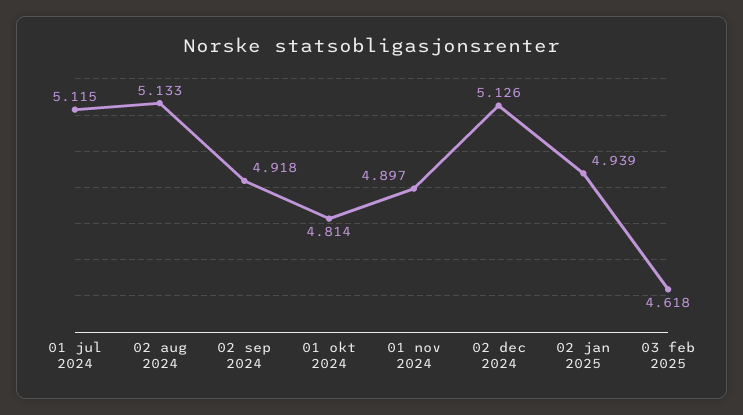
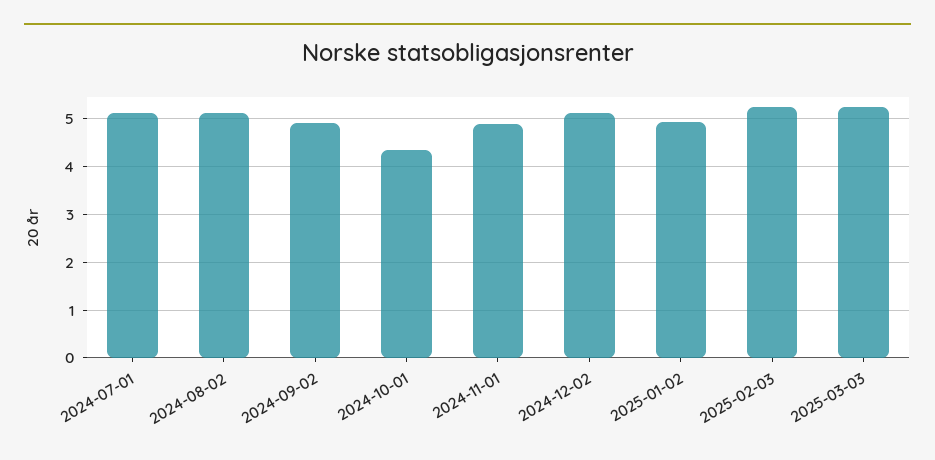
01 okt 2024: 4.814 -> 4.4
03 feb 2025: 4.618 -> 5.2
2025-03-03: none -> 5.2

